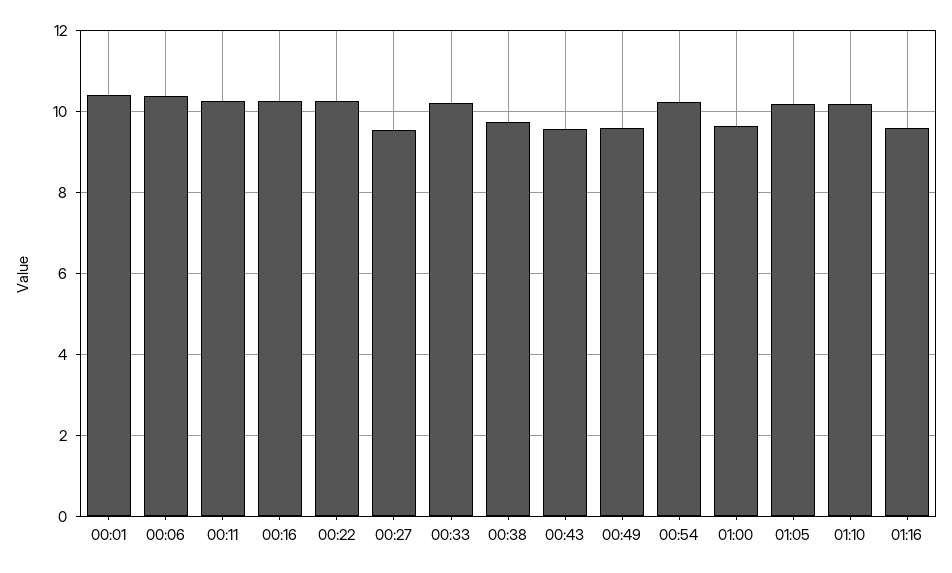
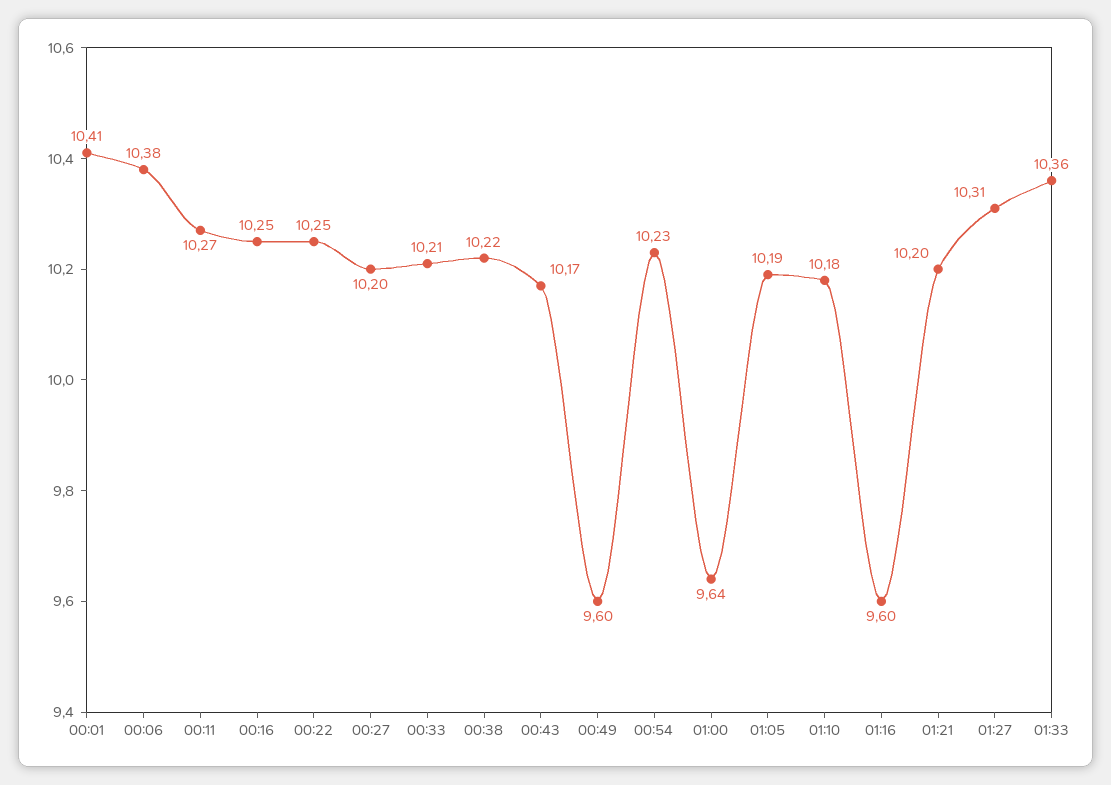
00:27: 9.6 -> 10.2
00:38: 9.8 -> 10.22
00:43: 9.6 -> 10.17
01:21: none -> 10.2
01:27: none -> 10.31
01:33: none -> 10.36

